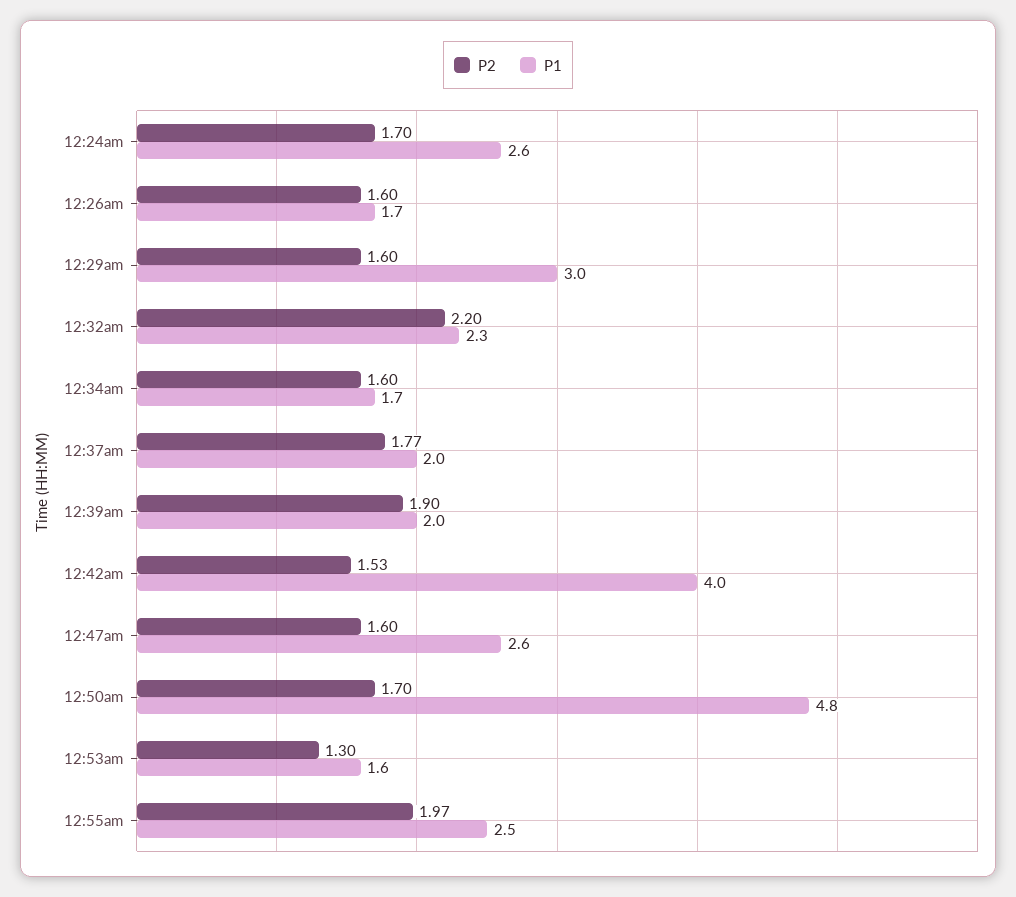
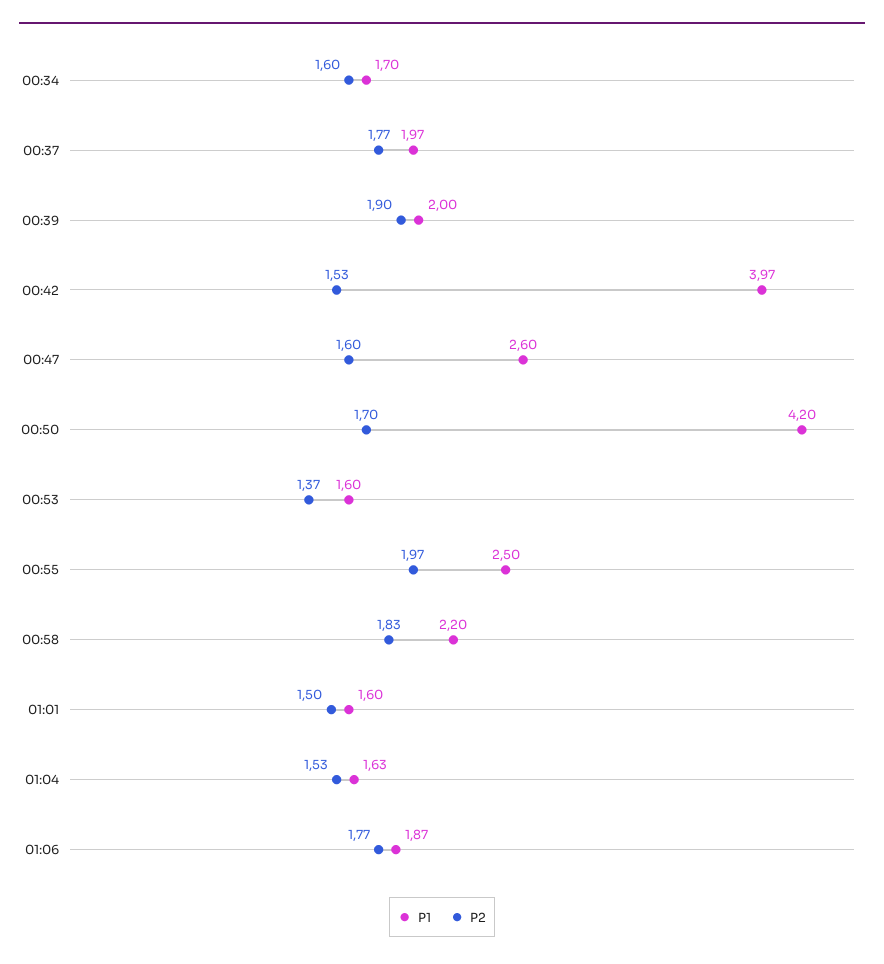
P2, 12:24am: 1.7 -> none
P1, 12:24am: 2.6 -> none
P2, 12:26am: 1.6 -> none
P1, 12:26am: 1.7 -> none
P2, 12:29am: 1.6 -> none
P1, 12:29am: 3 -> none
P2, 12:32am: 2.2 -> none
P1, 12:32am: 2.3 -> none
P1, 12:50am: 4.8 -> 4.2
P2, 12:53am: 1.3 -> 1.37
P1, 00:58: none -> 2.2
P2, 00:58: none -> 1.83
P1, 01:01: none -> 1.6
P2, 01:01: none -> 1.5
P1, 01:04: none -> 1.63
P2, 01:04: none -> 1.53
P1, 01:06: none -> 1.87
P2, 01:06: none -> 1.77

